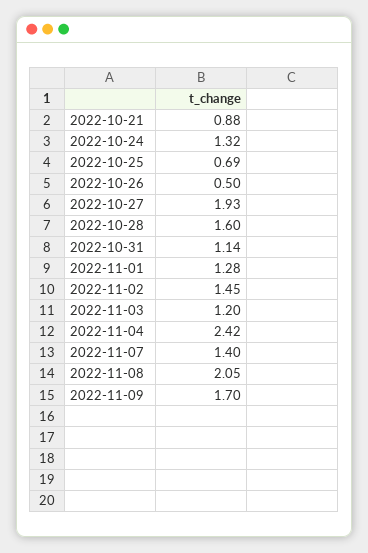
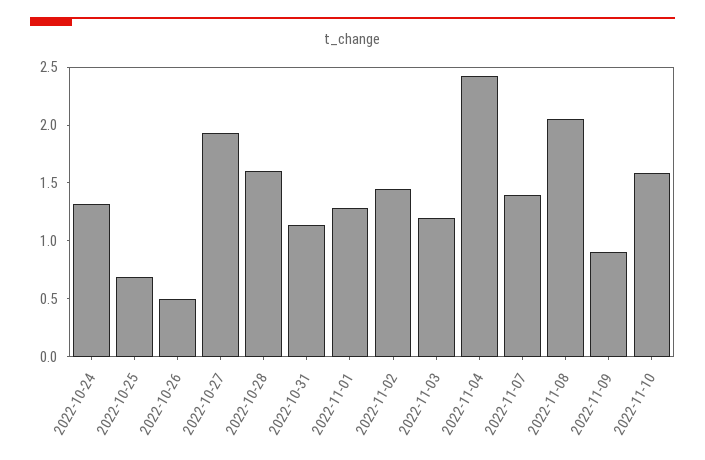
2022-10-21: 0.88 -> none
2022-11-09: 1.7 -> 0.9
2022-11-10: none -> 1.6

